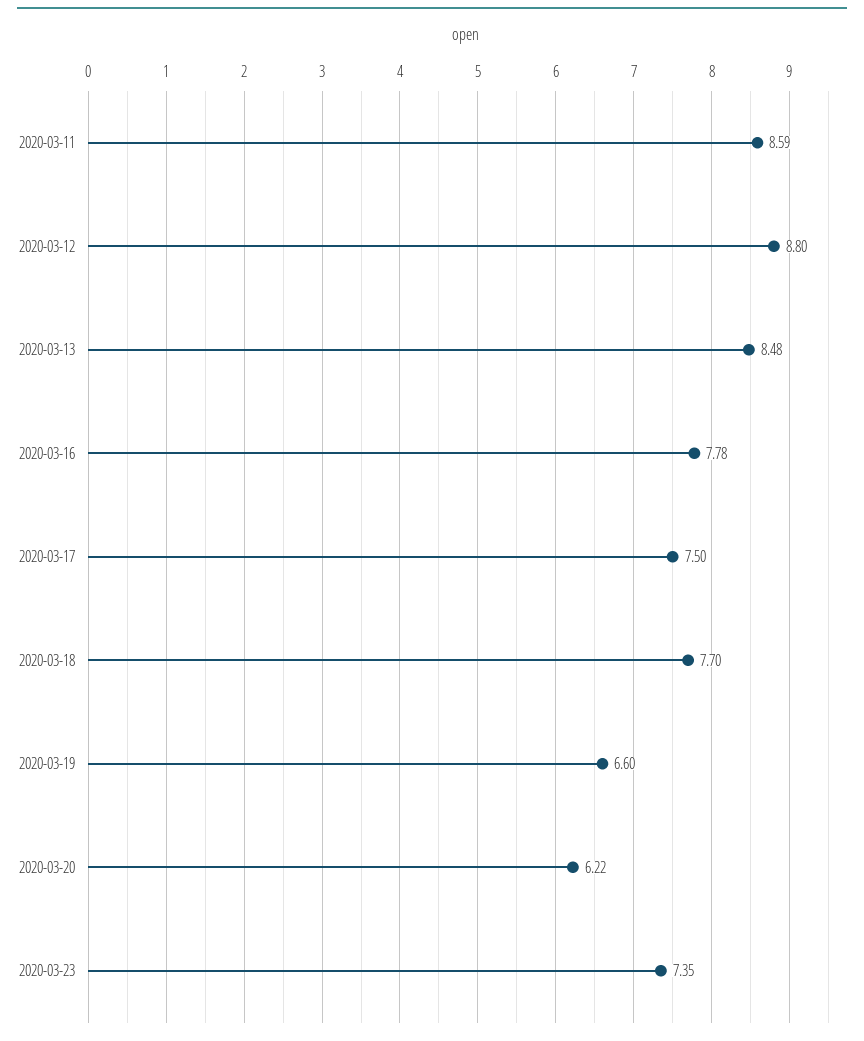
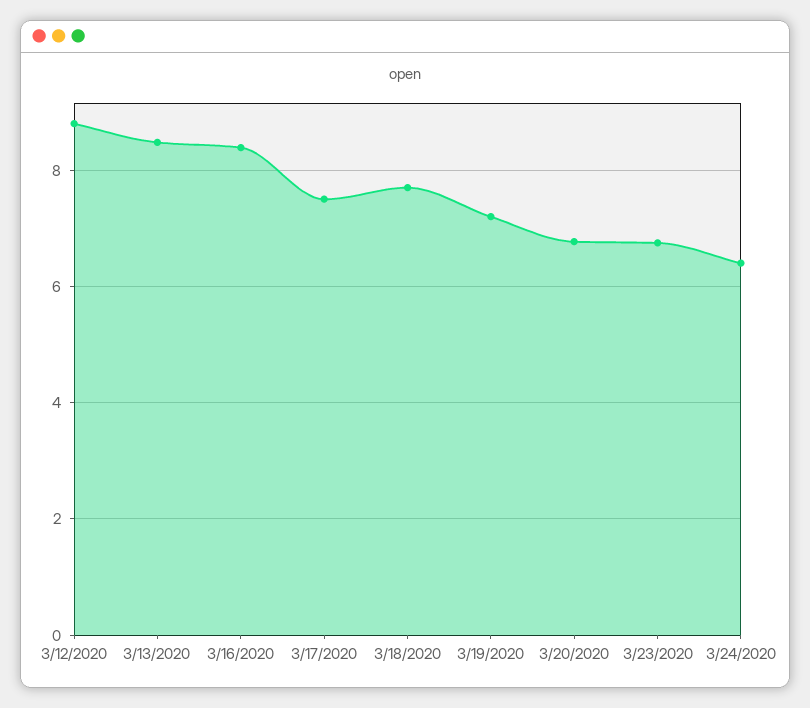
2020-03-11: 8.59 -> none
2020-03-16: 7.78 -> 8.4
2020-03-19: 6.6 -> 7.2
2020-03-20: 6.22 -> 6.8
2020-03-23: 7.35 -> 6.8
3/24/2020: none -> 6.4

